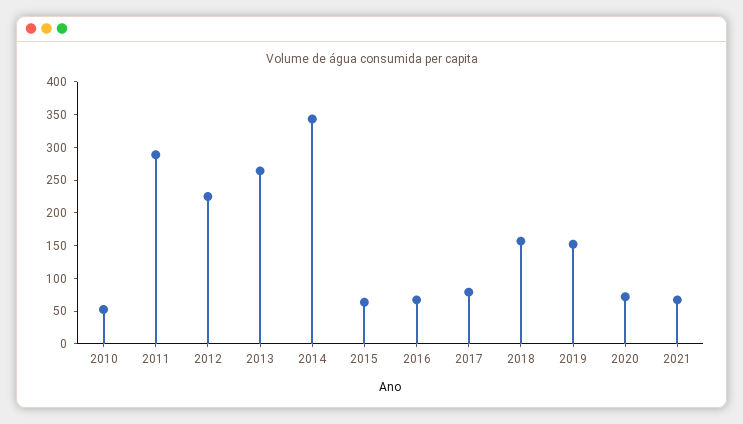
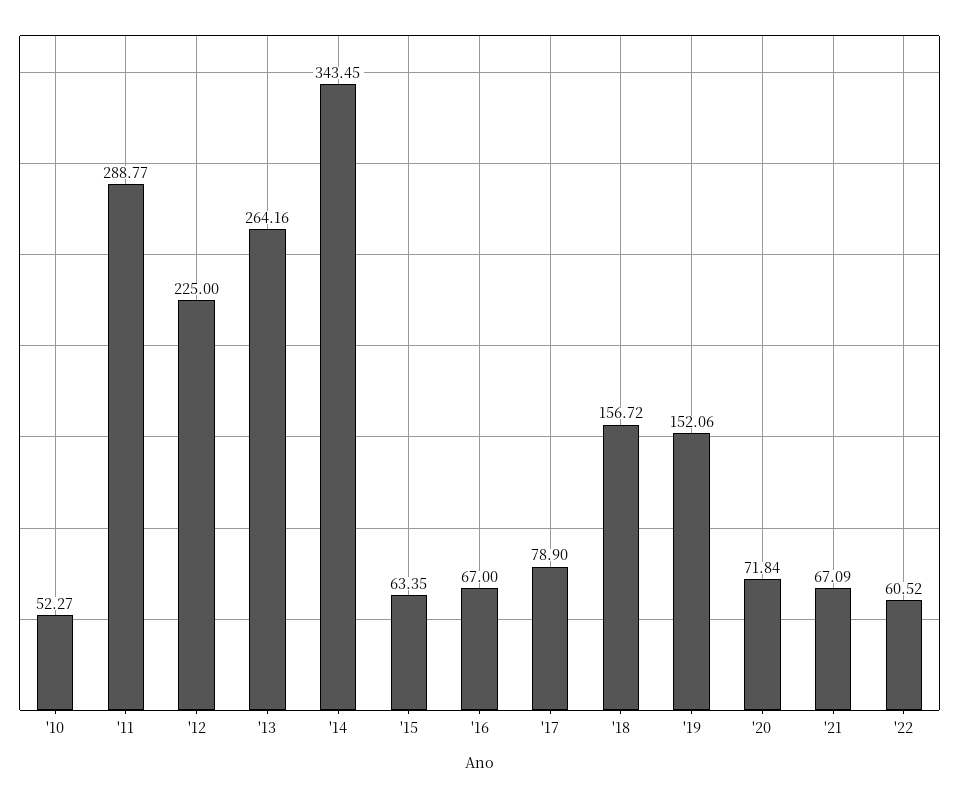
'22: none -> 60.52

